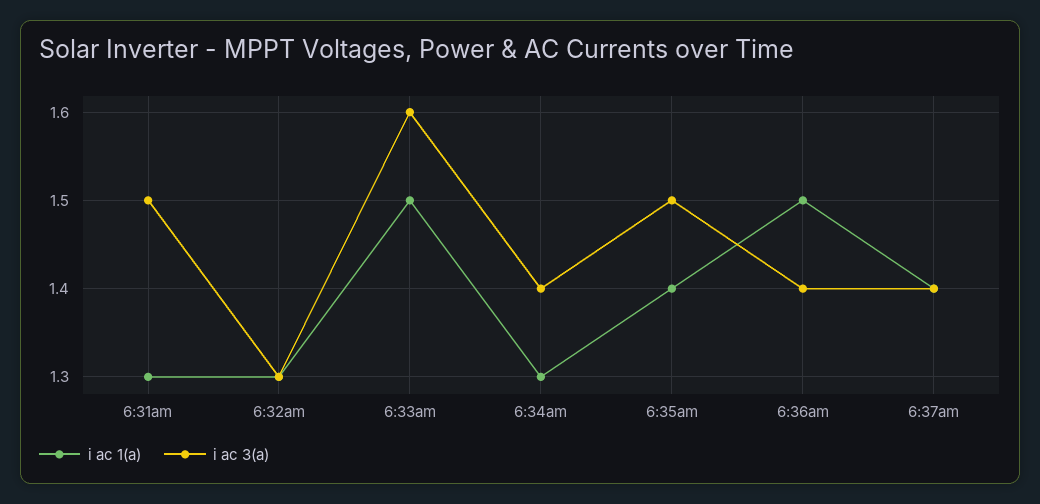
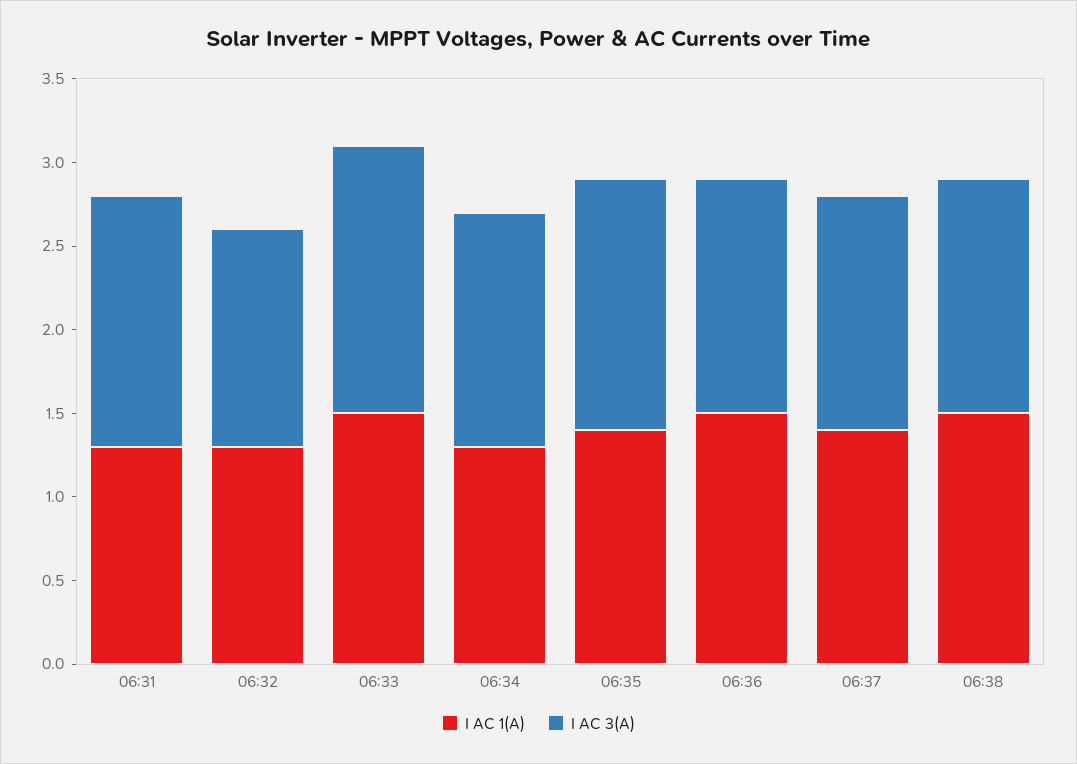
i ac 1(a), 06:38: none -> 1.5
i ac 3(a), 06:38: none -> 1.4

